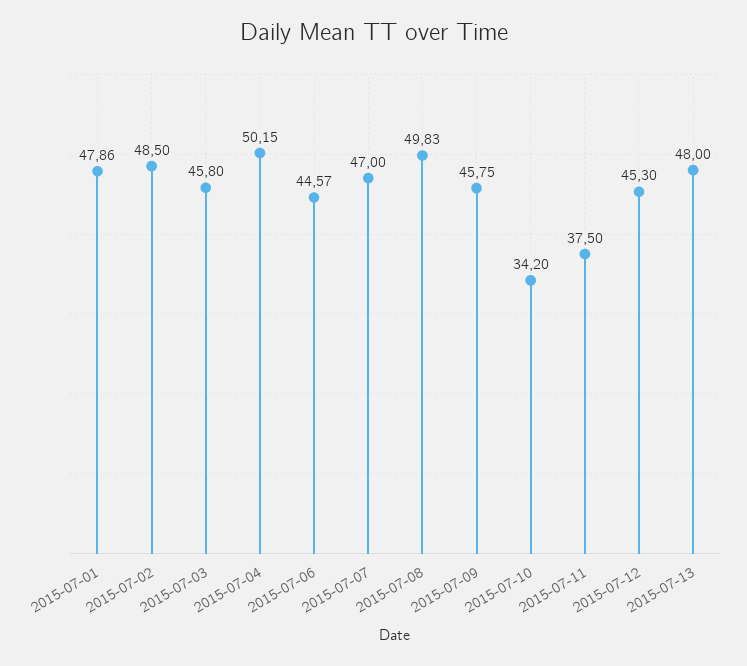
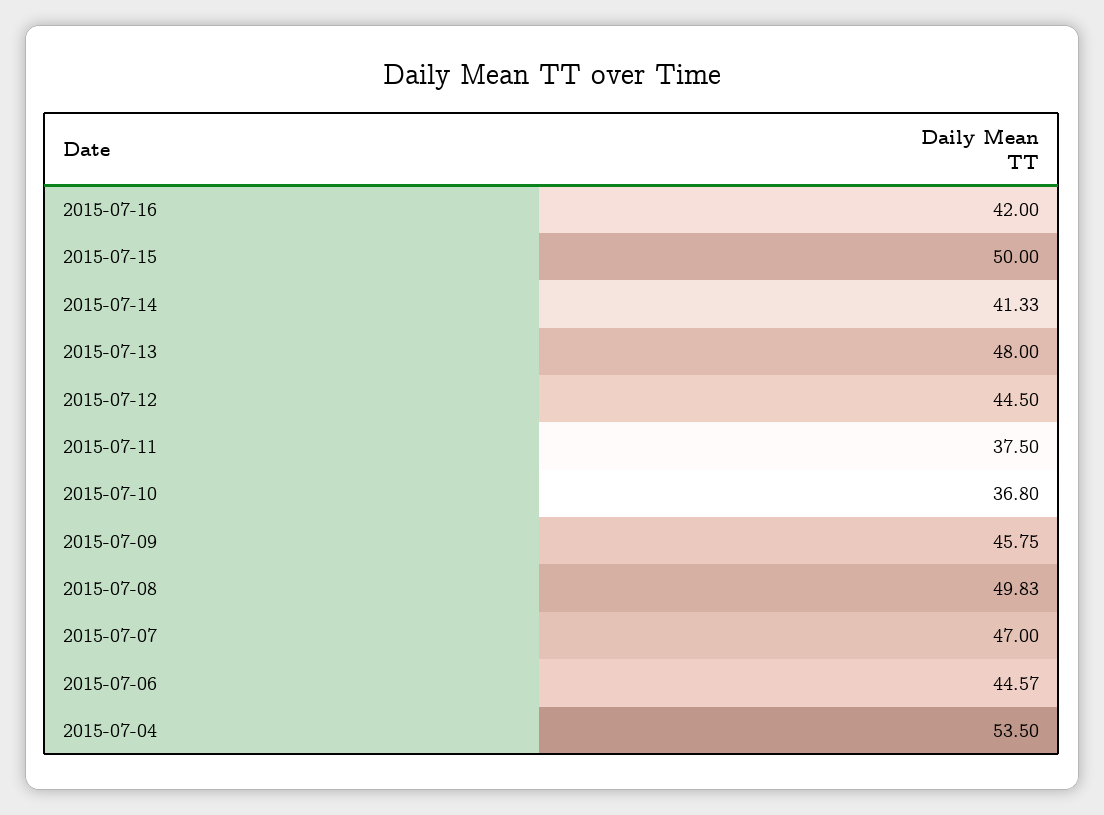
2015-07-01: 47.86 -> none
2015-07-02: 48.5 -> none
2015-07-03: 45.8 -> none
2015-07-04: 50.15 -> 53.5
2015-07-10: 34.2 -> 36.8
2015-07-12: 45.3 -> 44.5
2015-07-16: none -> 42
2015-07-15: none -> 50
2015-07-14: none -> 41.33

